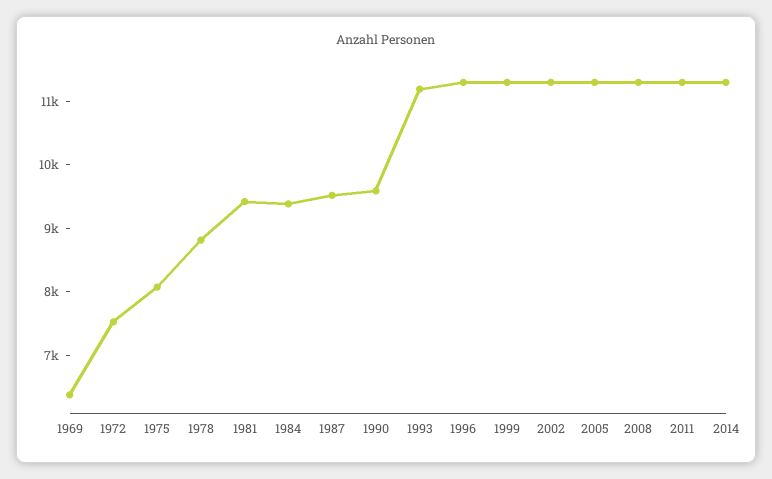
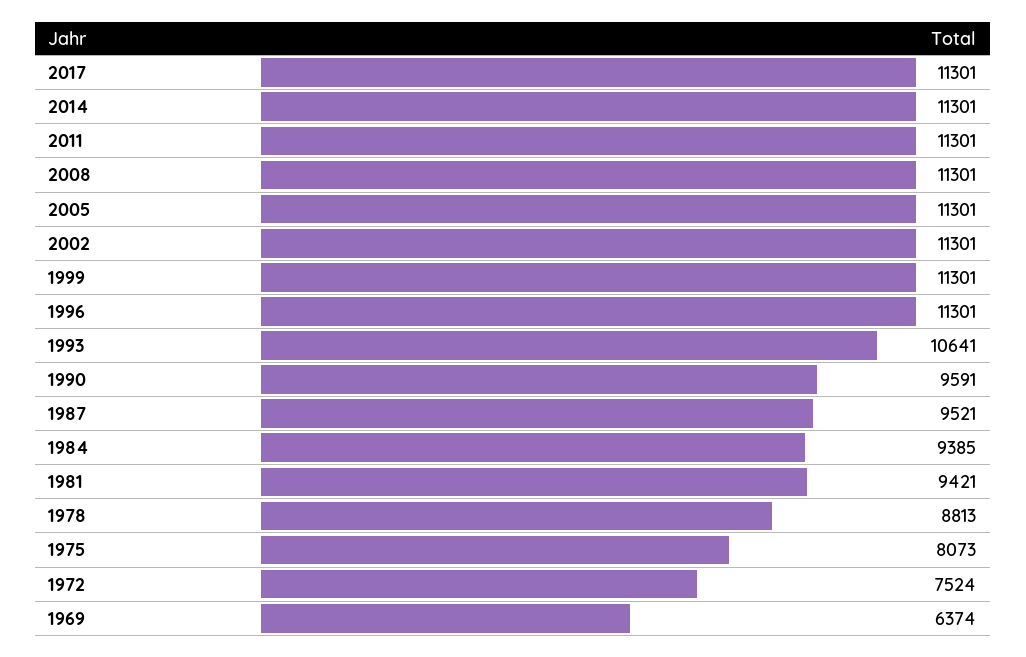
1993: 11200 -> 10641
2017: none -> 11301

